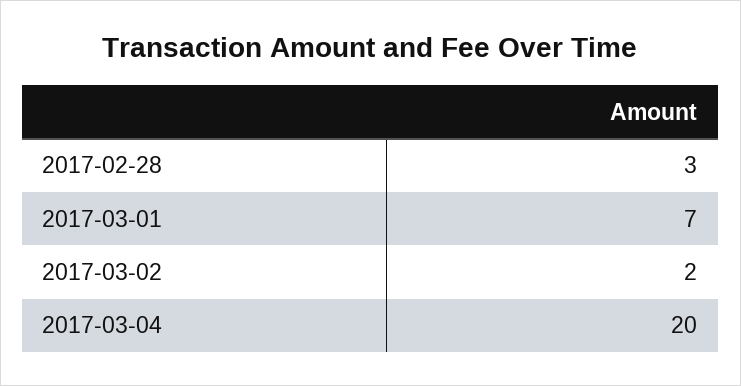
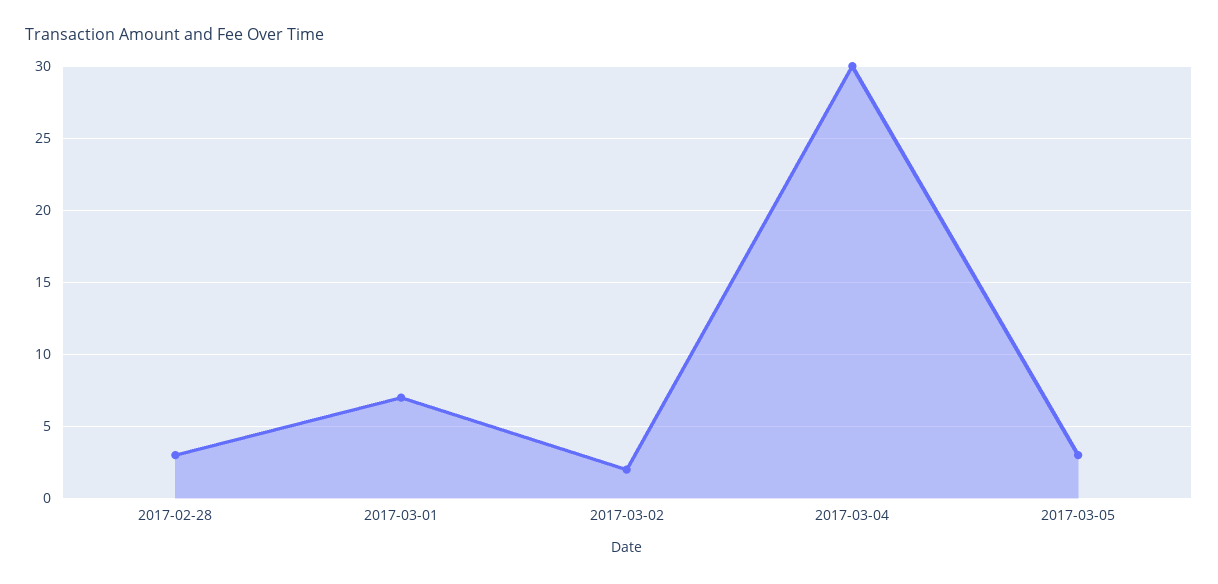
2017-03-04: 20 -> 30
2017-03-05: none -> 3

